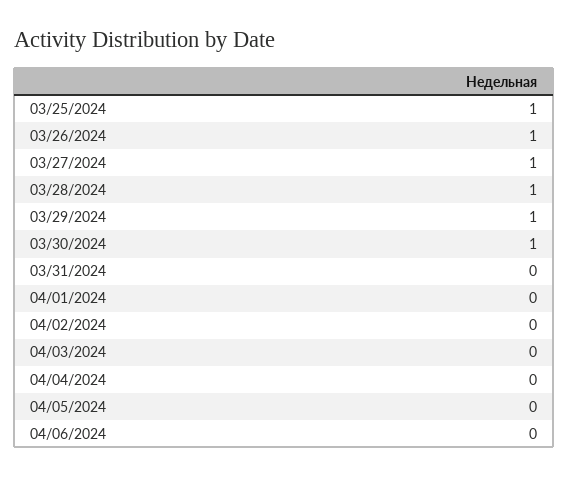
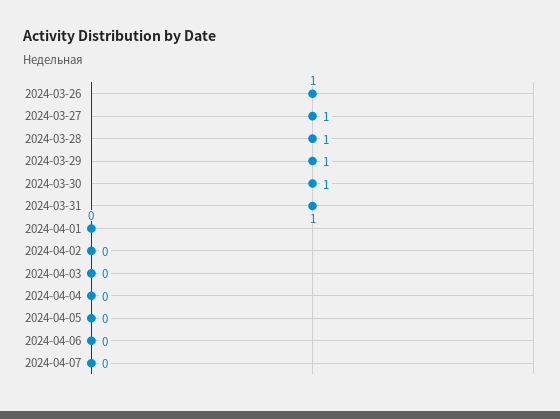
03/25/2024: 1 -> none
03/31/2024: 0 -> 1
2024-04-07: none -> 0

